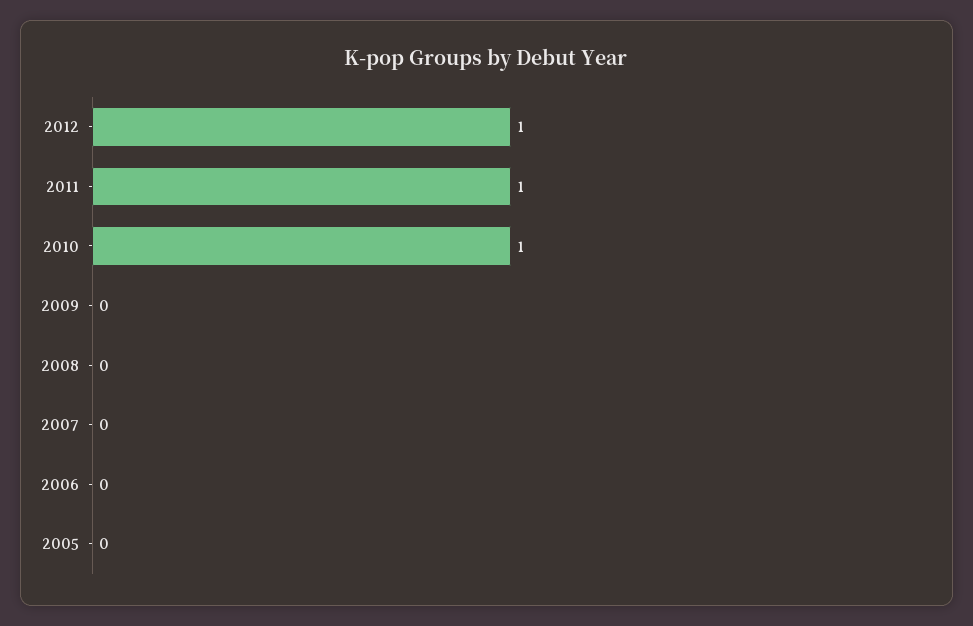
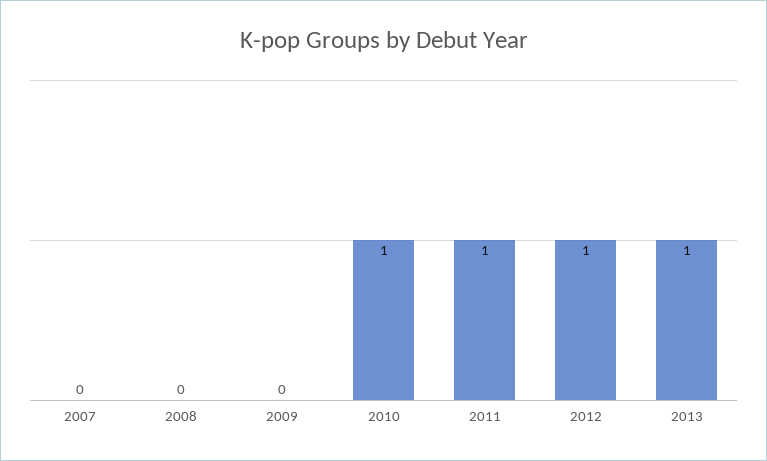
2006: 0 -> none
2005: 0 -> none
2013: none -> 1

